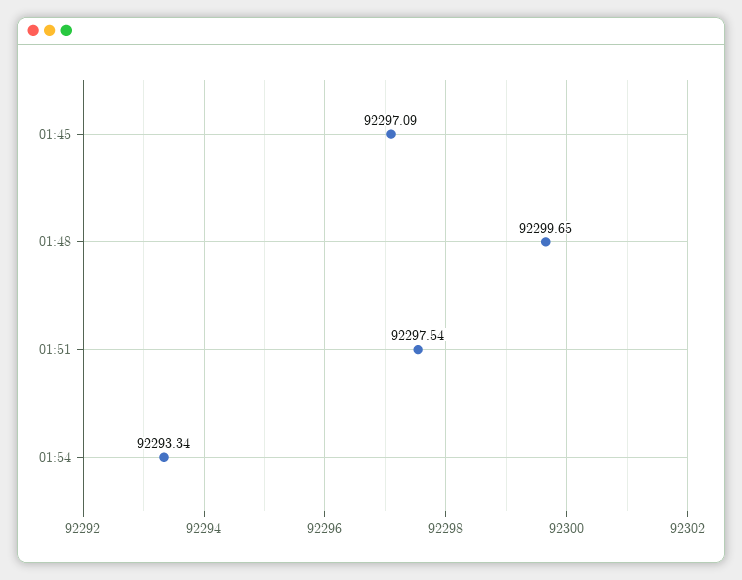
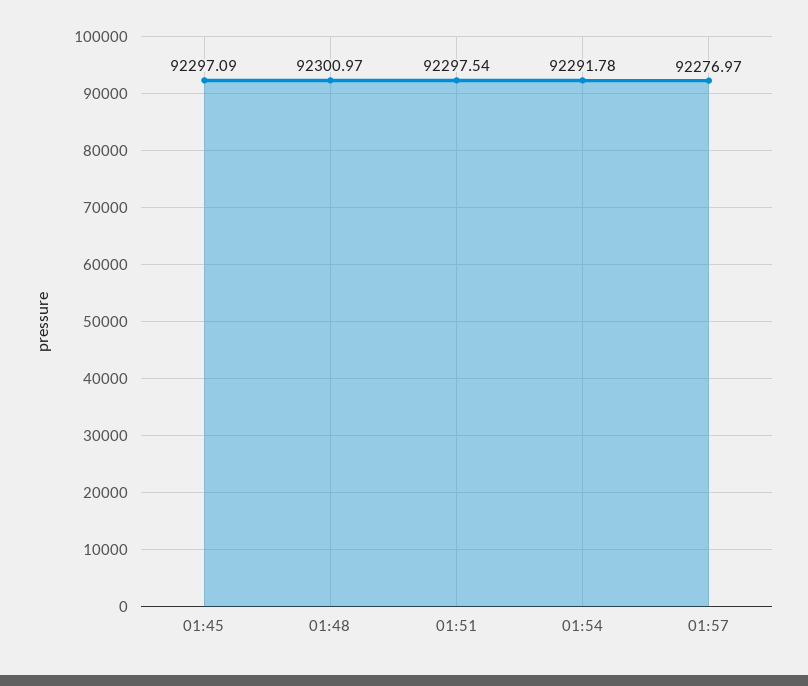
01:48: 92299.65 -> 92300.97
01:54: 92293.34 -> 92291.78
01:57: none -> 92276.97

